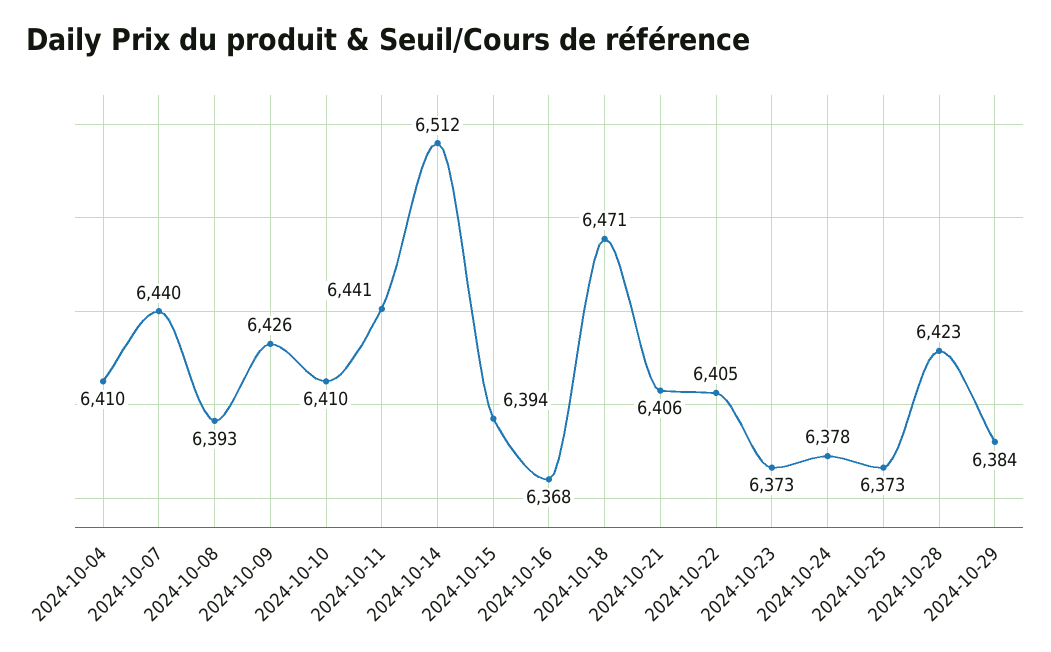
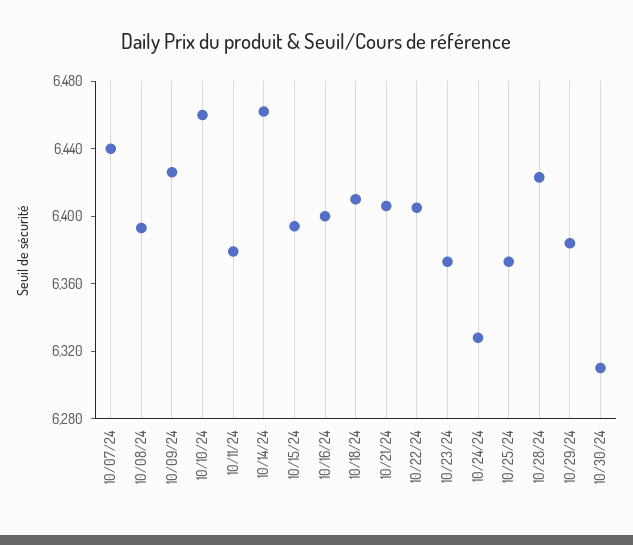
2024-10-04: 6410 -> none
2024-10-10: 6410 -> 6460
2024-10-11: 6441 -> 6380
2024-10-14: 6512 -> 6460
2024-10-16: 6368 -> 6400
2024-10-18: 6471 -> 6410
2024-10-24: 6378 -> 6330
10/30/24: none -> 6310

